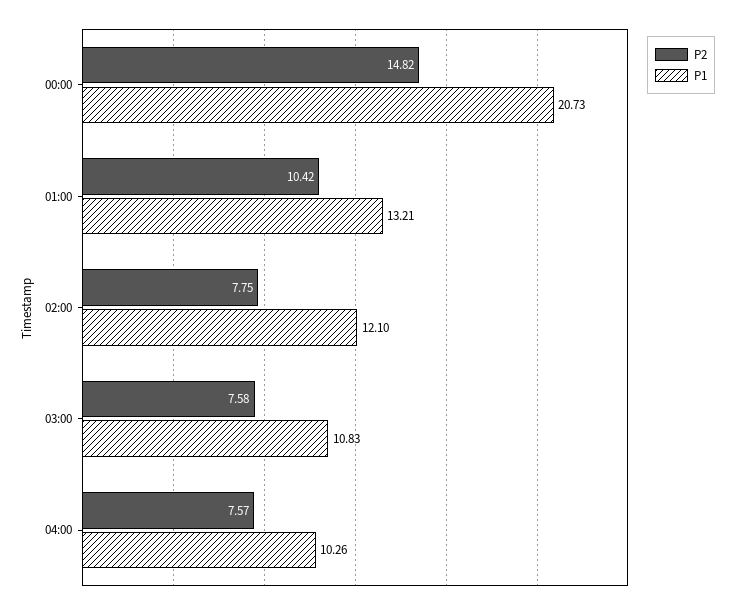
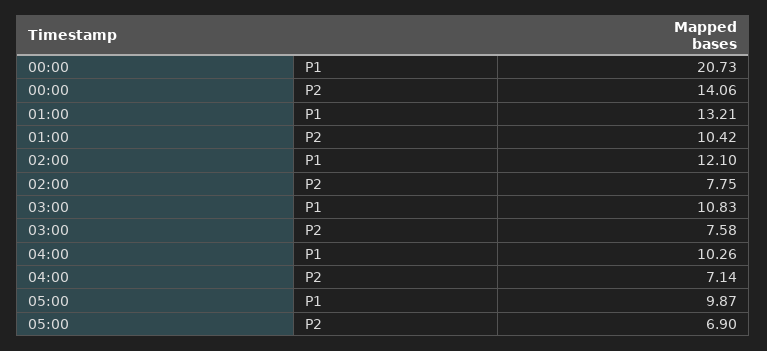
P2, 00:00: 14.82 -> 14.06
P2, 04:00: 7.57 -> 7.14
P1, 05:00: none -> 9.87
P2, 05:00: none -> 6.9

